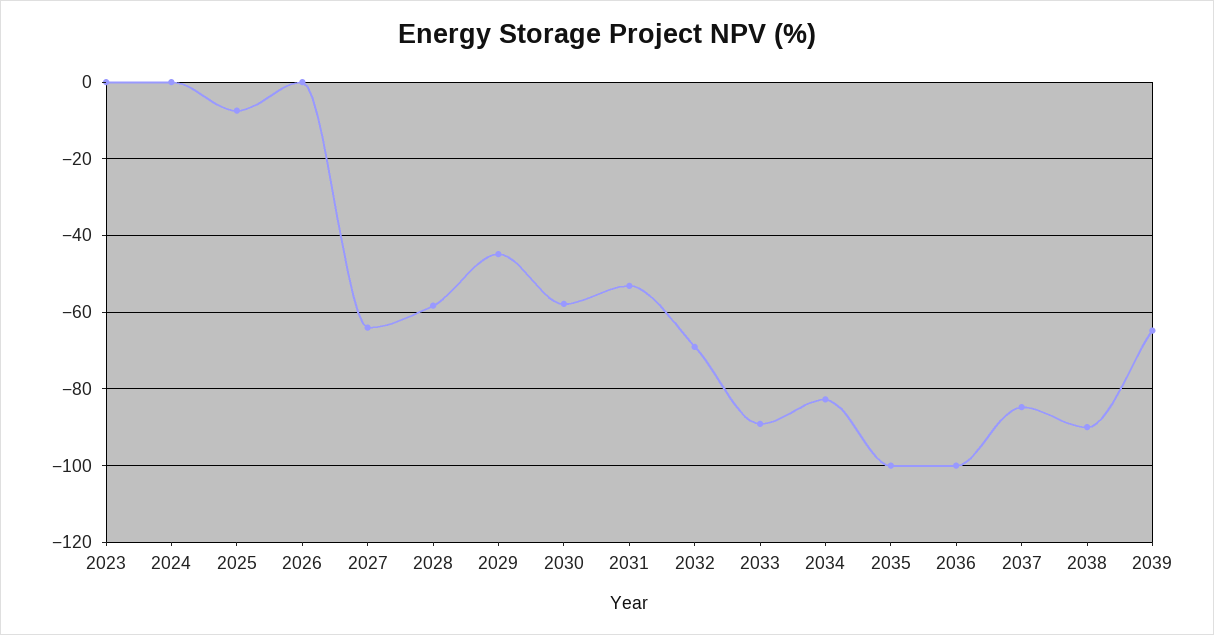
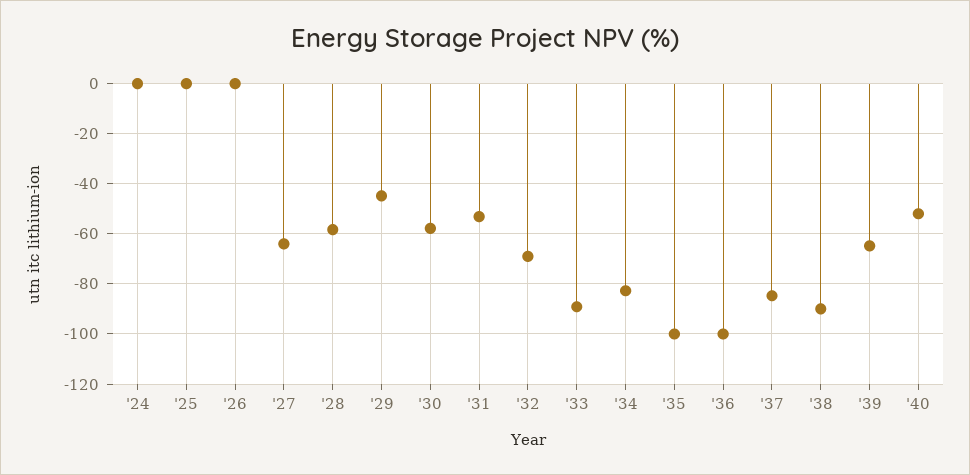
2023: 0 -> none
2025: -8 -> 0
'40: none -> -52.5

